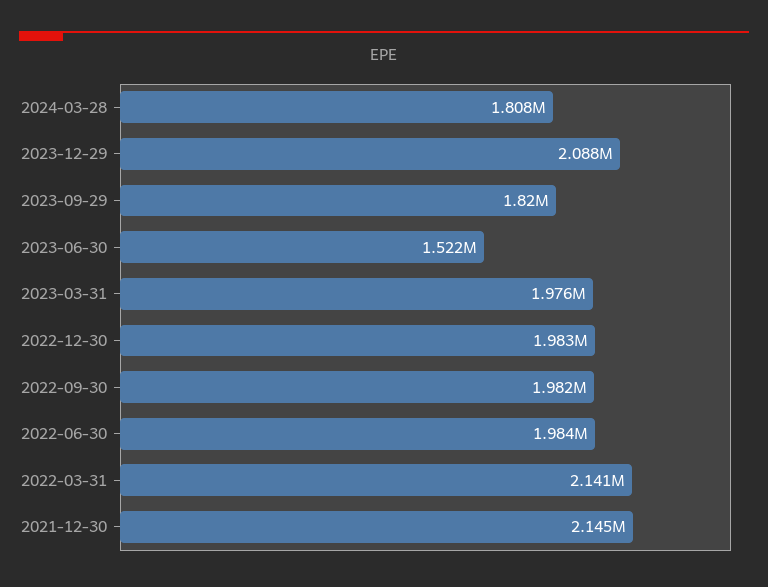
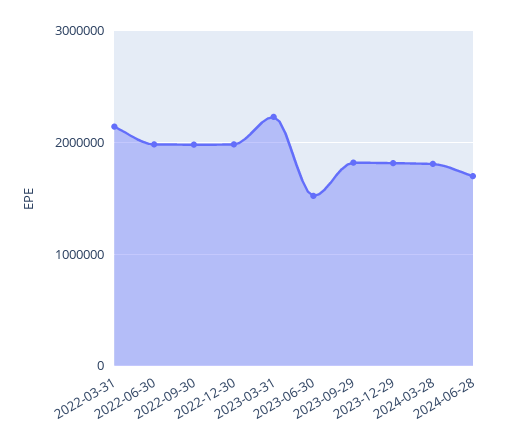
2023-12-29: 2088000 -> 1800000
2023-03-31: 1976000 -> 2200000
2021-12-30: 2145000 -> none
2024-06-28: none -> 1700000

